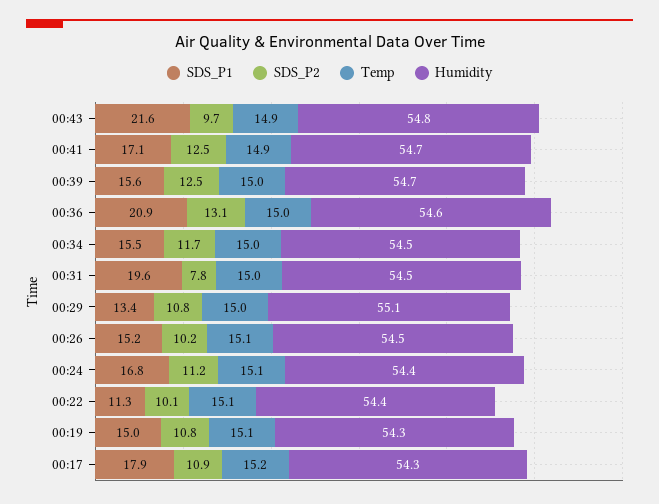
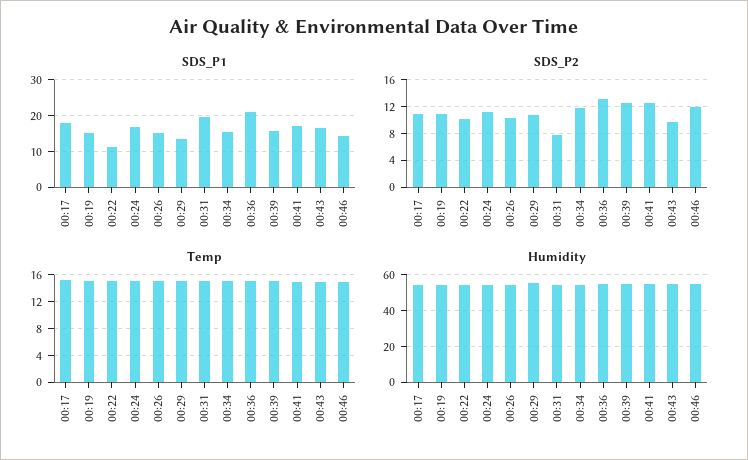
SDS_P1, 00:43: 21.6 -> 16
SDS_P1, 00:46: none -> 14
SDS_P2, 00:46: none -> 12
Temp, 00:46: none -> 15
Humidity, 00:46: none -> 55

